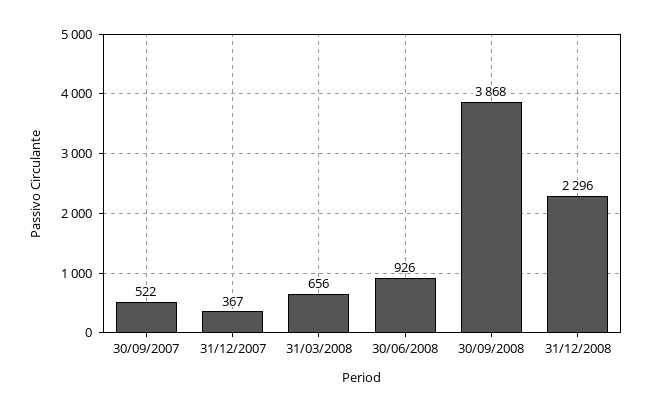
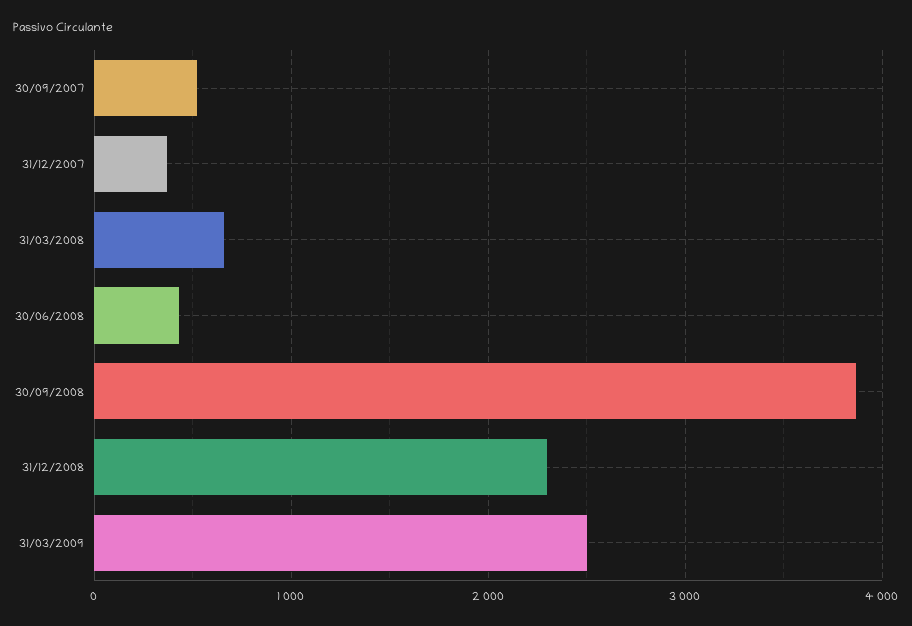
30/06/2008: 926 -> 400
31/03/2009: none -> 2500

